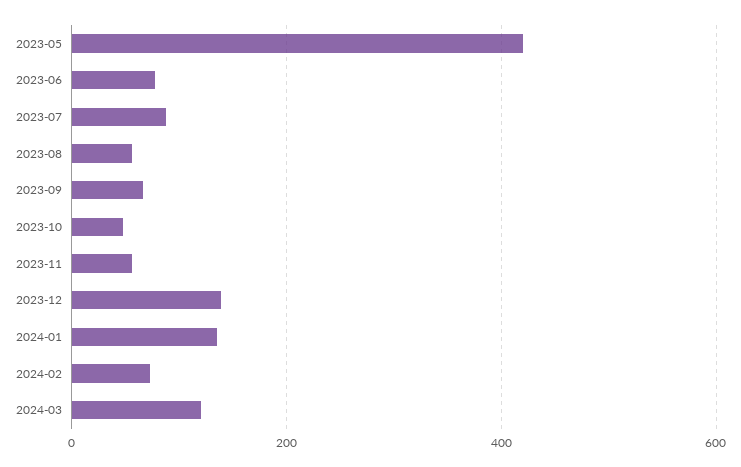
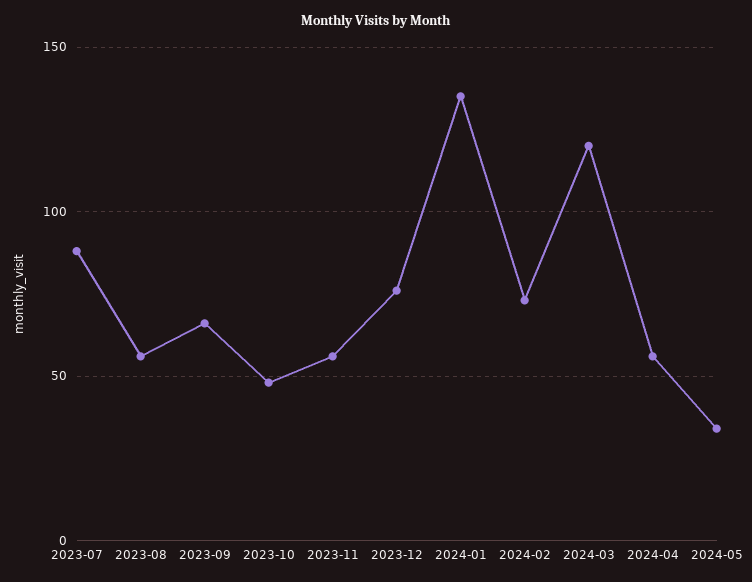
2023-05: 420 -> none
2023-06: 80 -> none
2023-12: 140 -> 75
2024-04: none -> 55
2024-05: none -> 35

